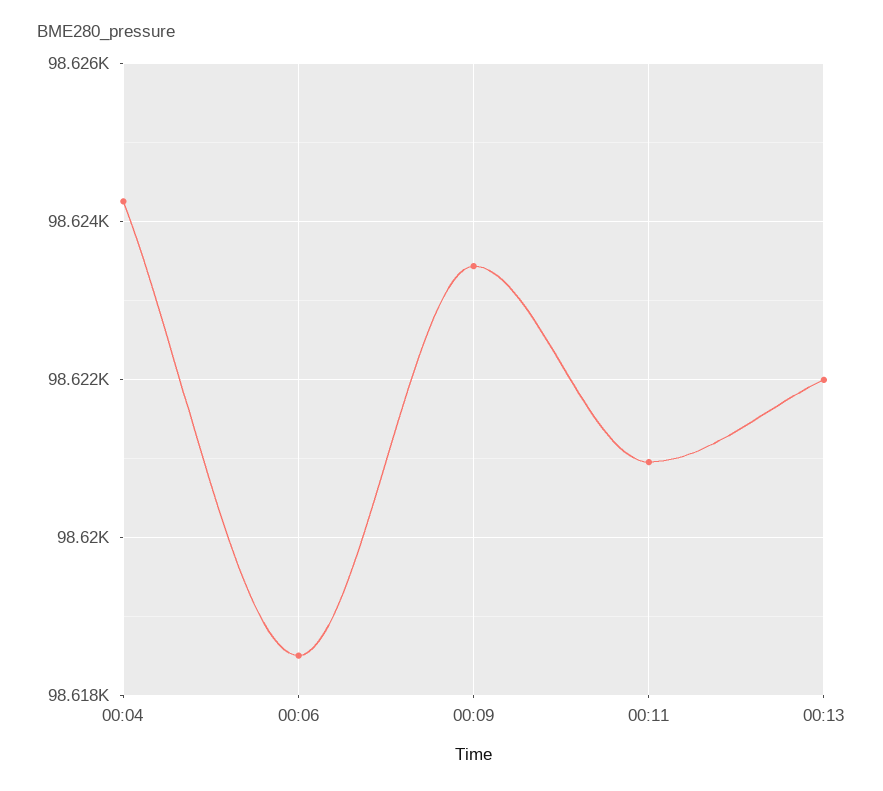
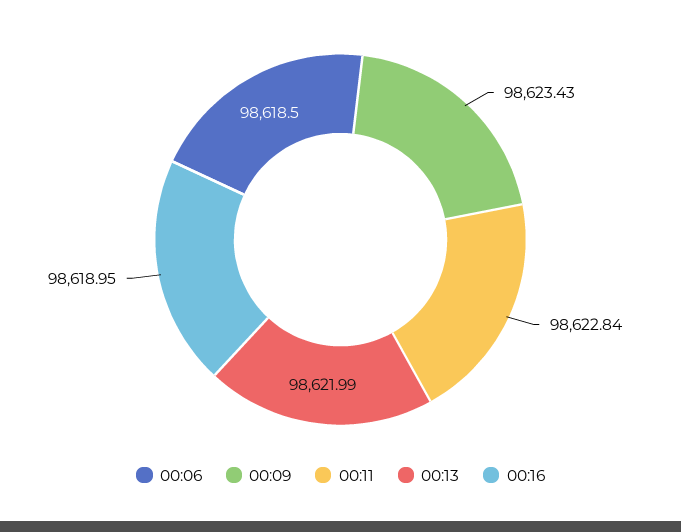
00:04: 98624.2 -> none
00:11: 98621 -> 98622.84
00:16: none -> 98618.95

